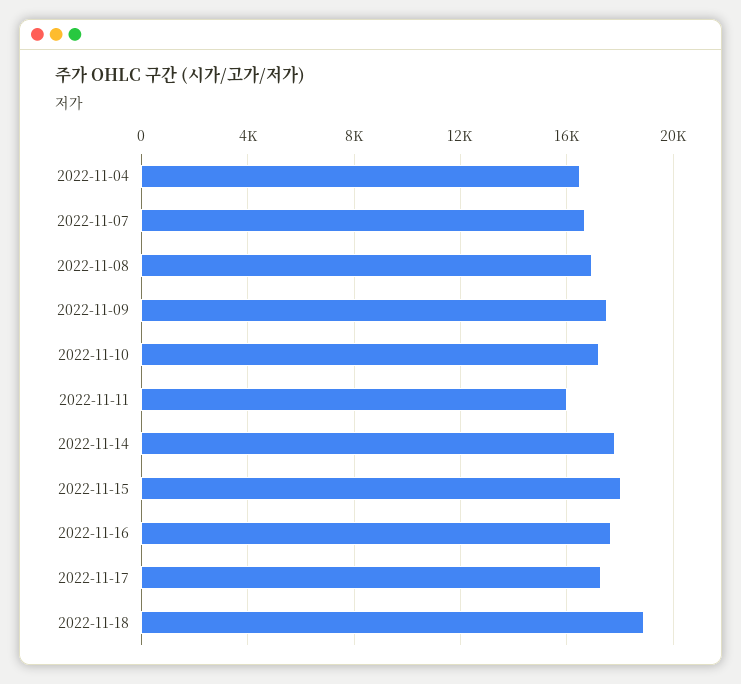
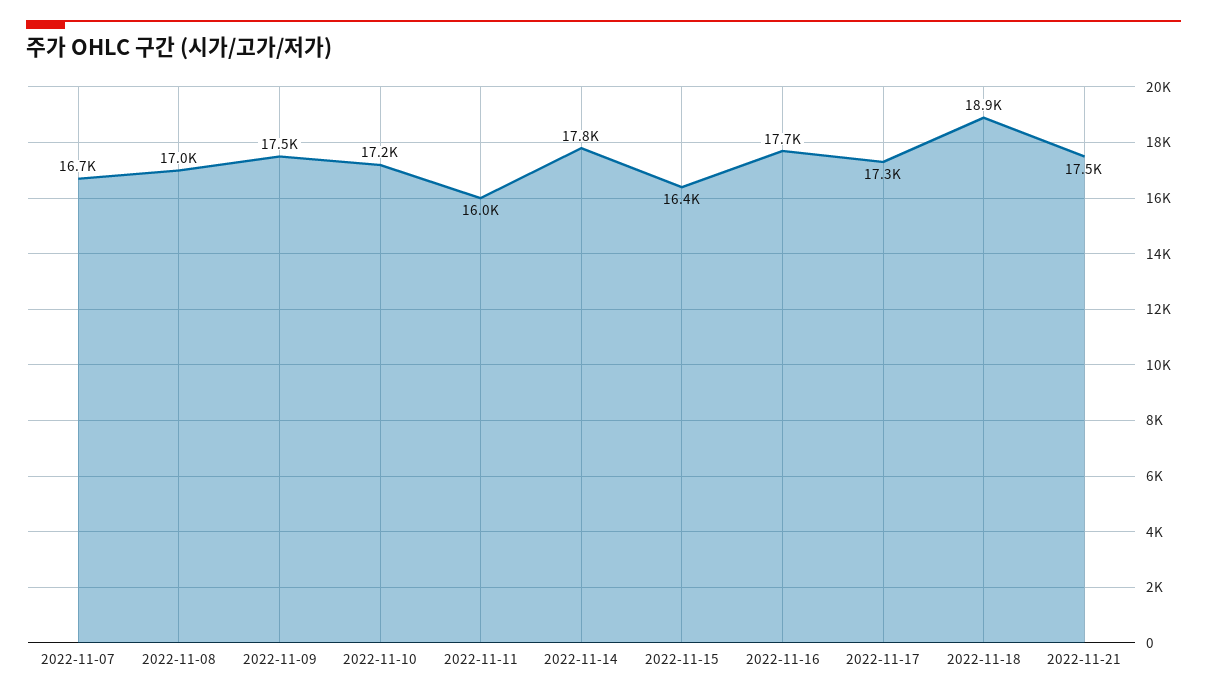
2022-11-04: 16500 -> none
2022-11-15: 18000 -> 16400
2022-11-21: none -> 17500

